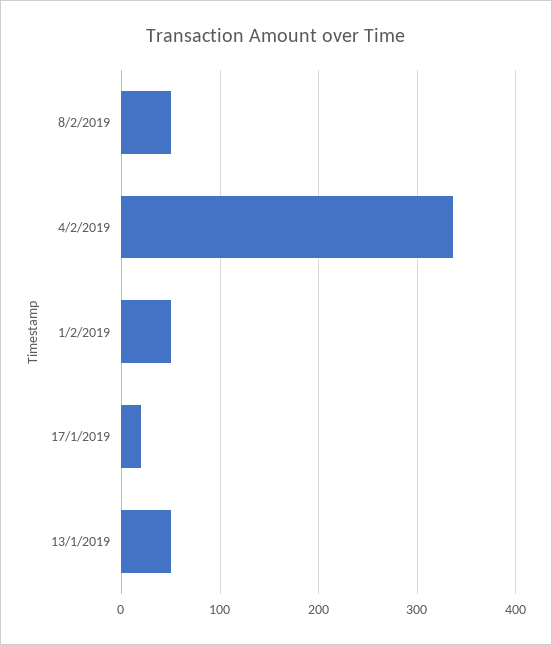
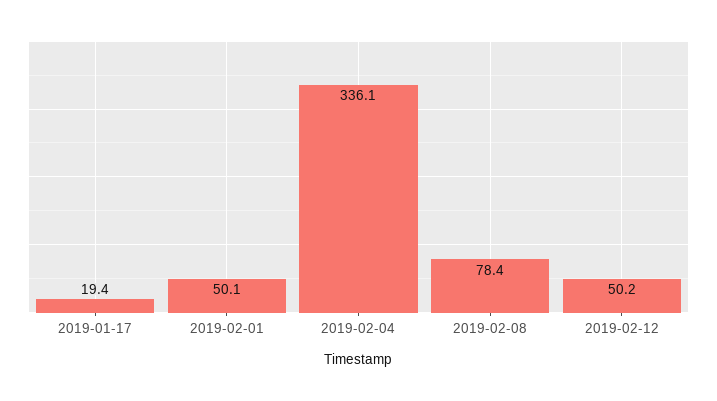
8/2/2019: 50 -> 78.4
13/1/2019: 50 -> none
2019-02-12: none -> 50.2

